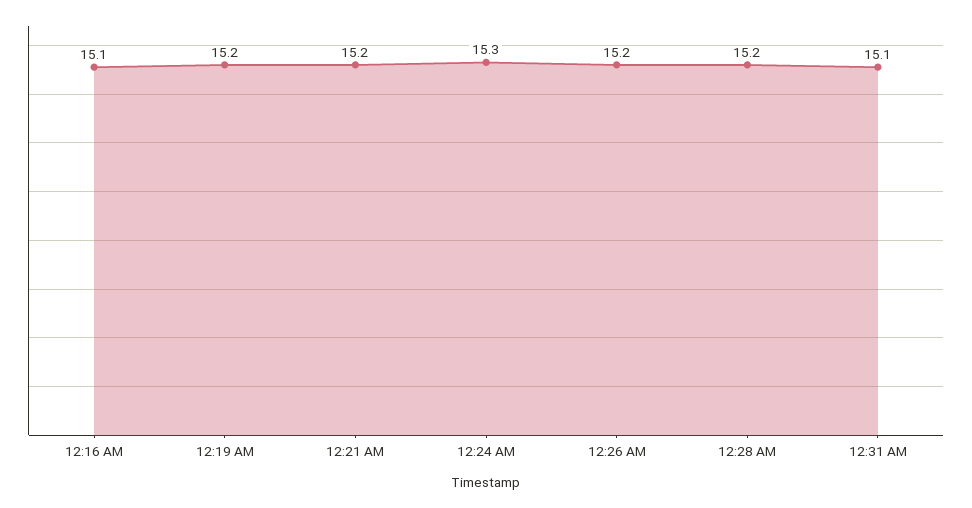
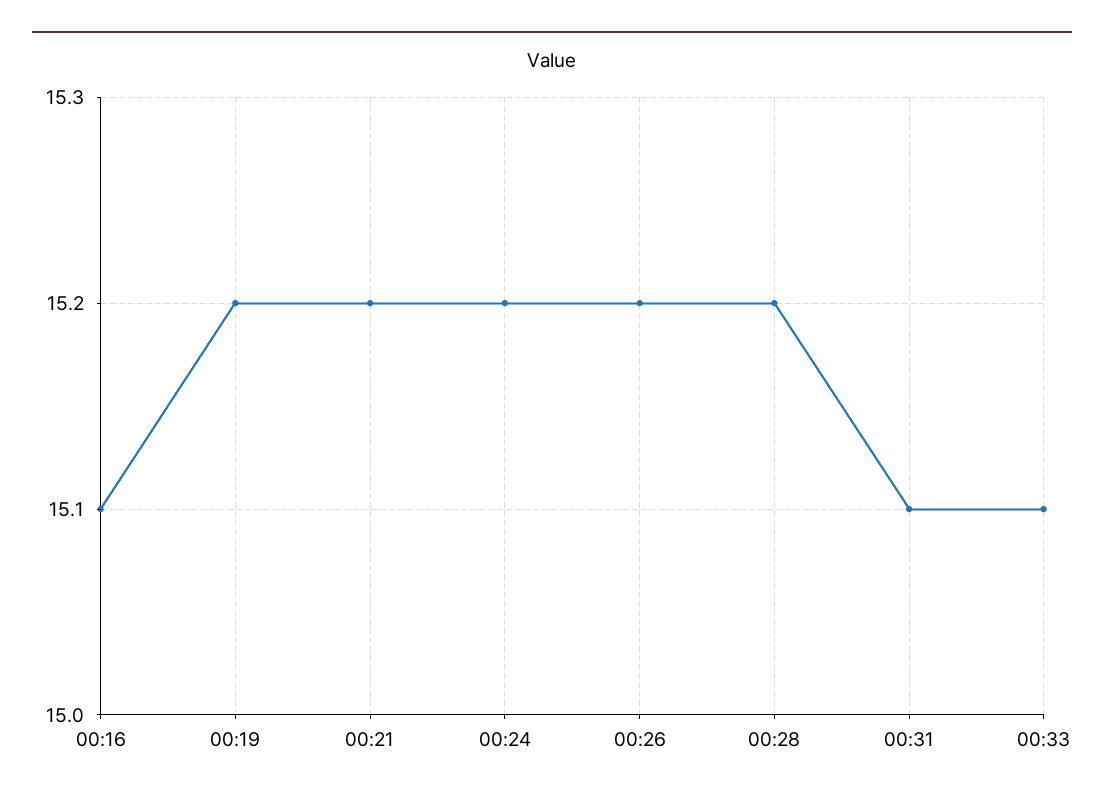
12:24 AM: 15.3 -> 15.2
00:33: none -> 15.1

